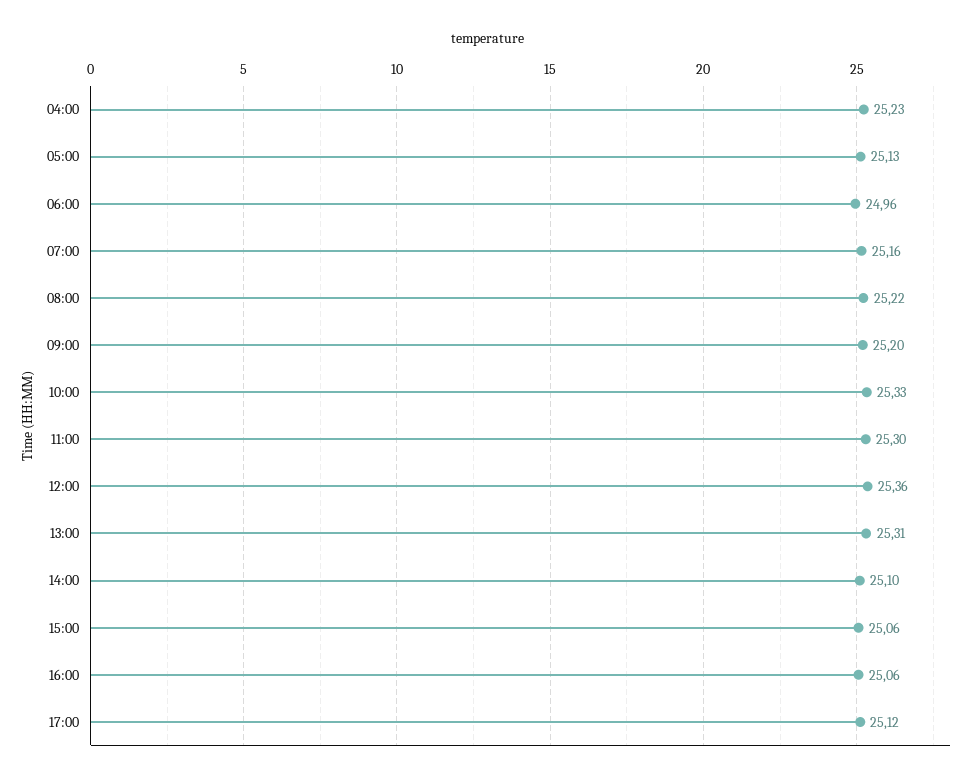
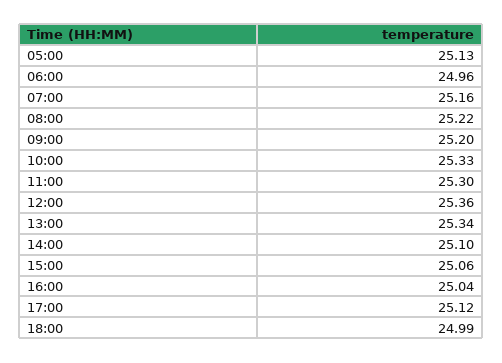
04:00: 25.23 -> none
13:00: 25.31 -> 25.34
16:00: 25.06 -> 25.04
18:00: none -> 24.99

